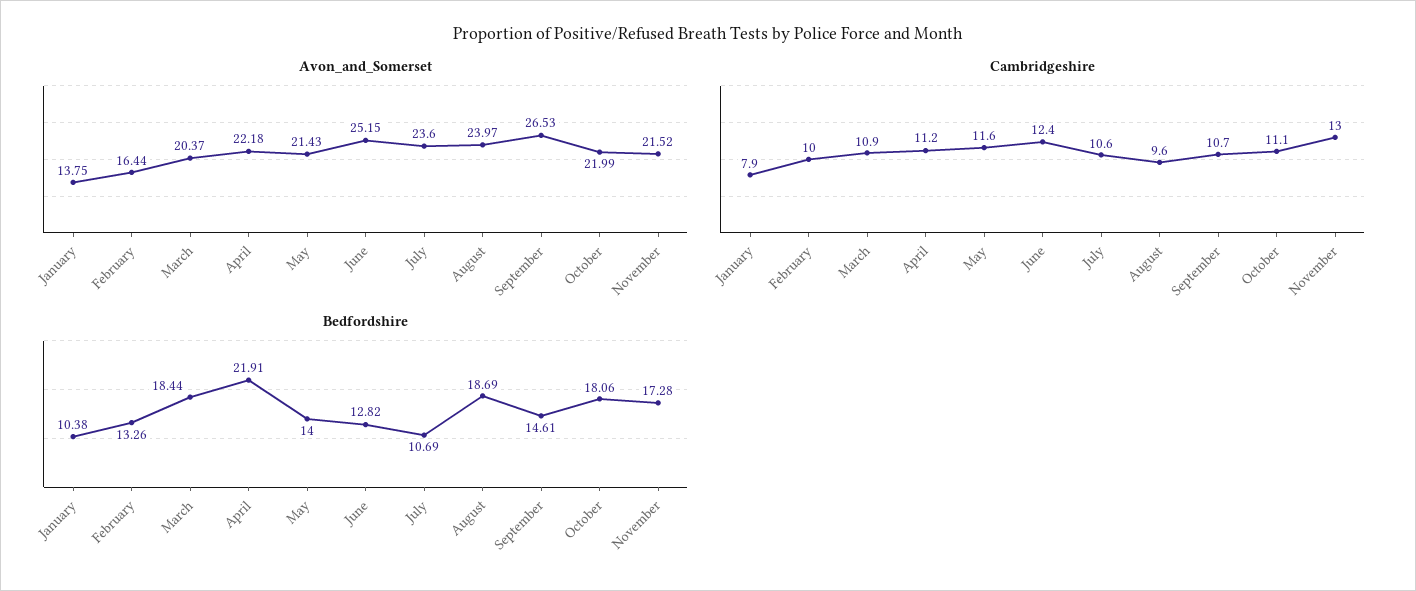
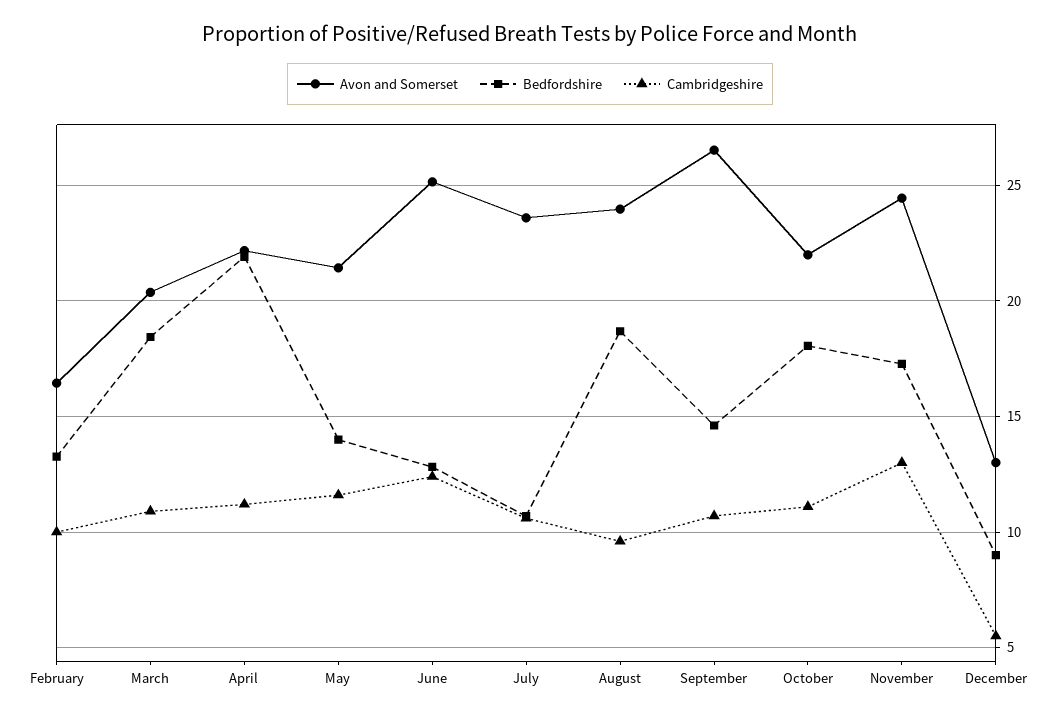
Avon_and_Somerset, January: 13.75 -> none
Avon_and_Somerset, November: 21.52 -> 24.5
Cambridgeshire, January: 7.9 -> none
Bedfordshire, January: 10.38 -> none
Avon_and_Somerset, December: none -> 13
Bedfordshire, December: none -> 9
Cambridgeshire, December: none -> 5.5

